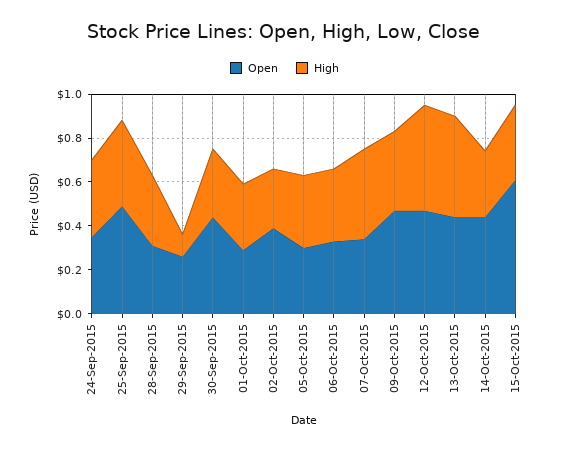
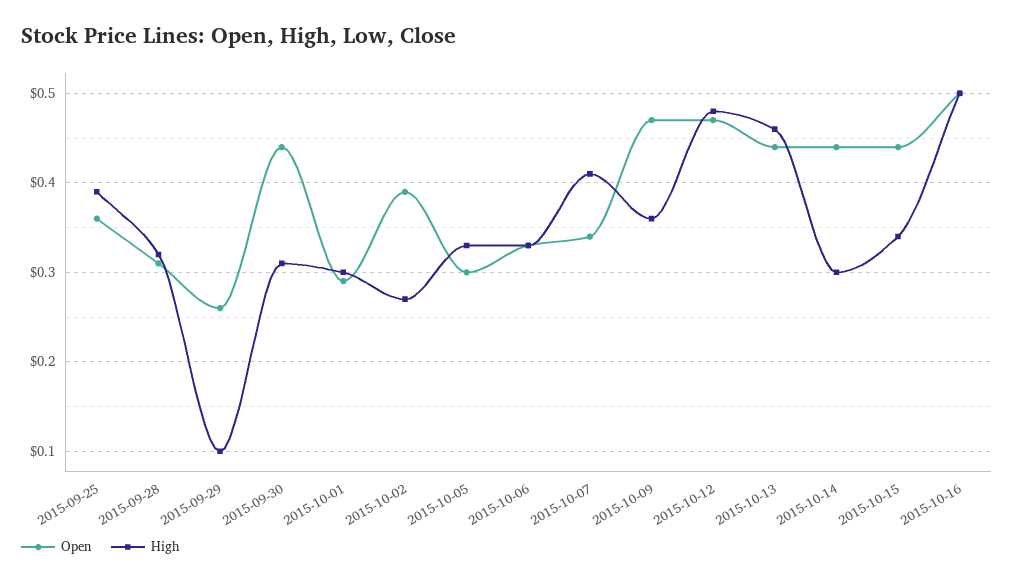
Open, 24-Sep-2015: 0.35 -> none
High, 24-Sep-2015: 0.35 -> none
Open, 25-Sep-2015: 0.5 -> 0.36
Open, 15-Oct-2015: 0.6 -> 0.44
Open, 2015-10-16: none -> 0.5
High, 2015-10-16: none -> 0.5

